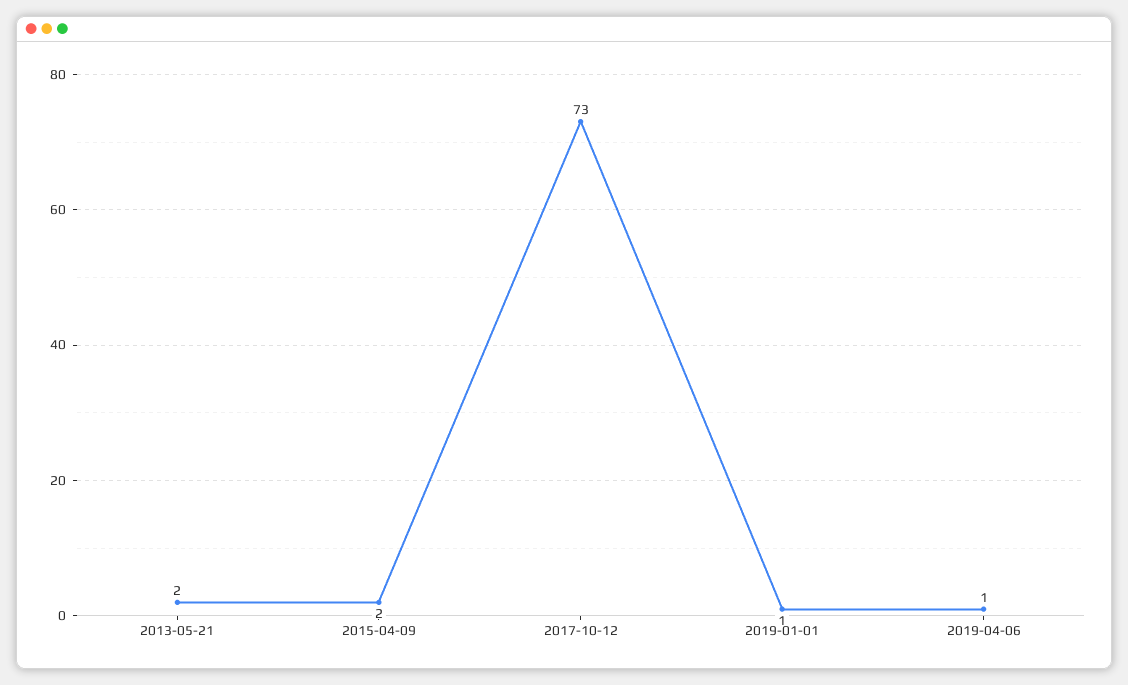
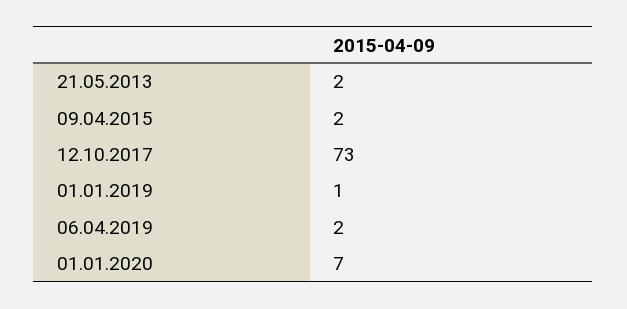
2019-04-06: 1 -> 2
01.01.2020: none -> 7

